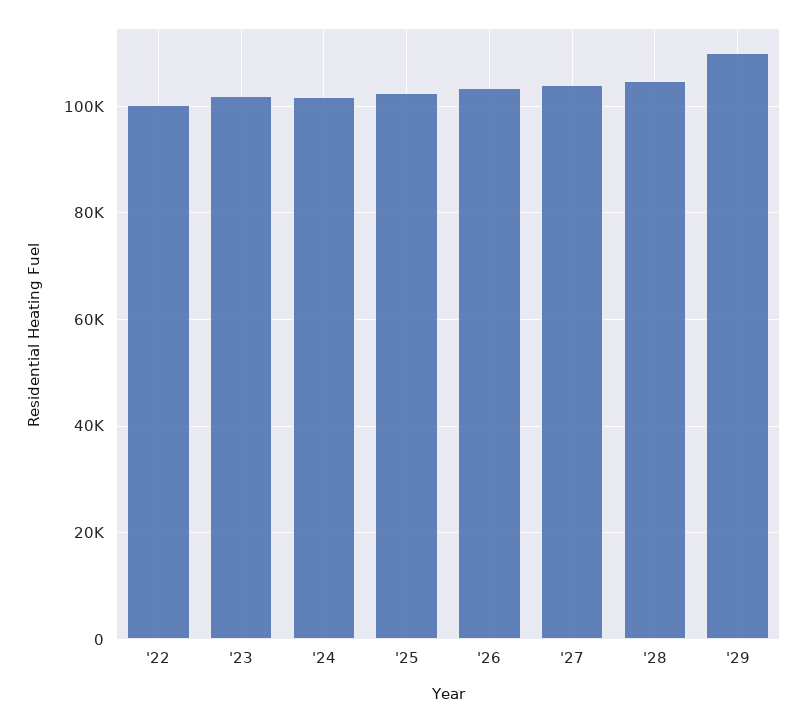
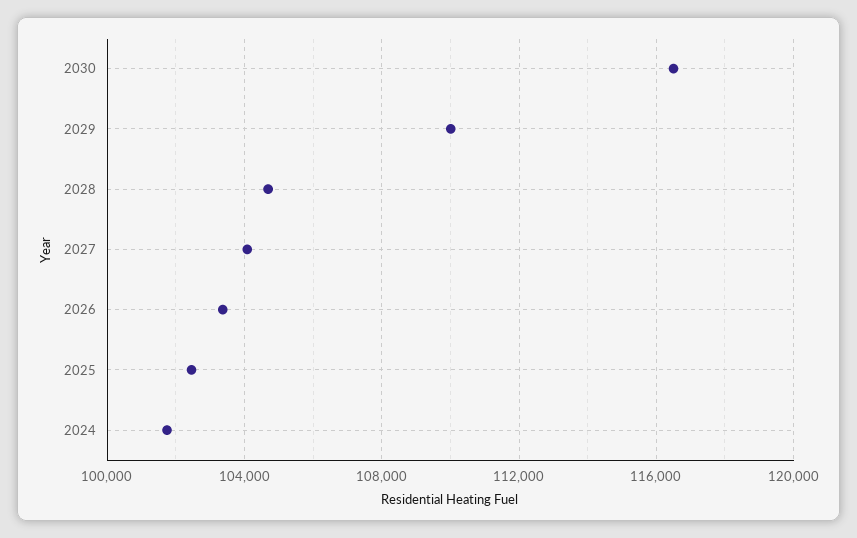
'22: 100000 -> none
'23: 102000 -> none
2030: none -> 116500

